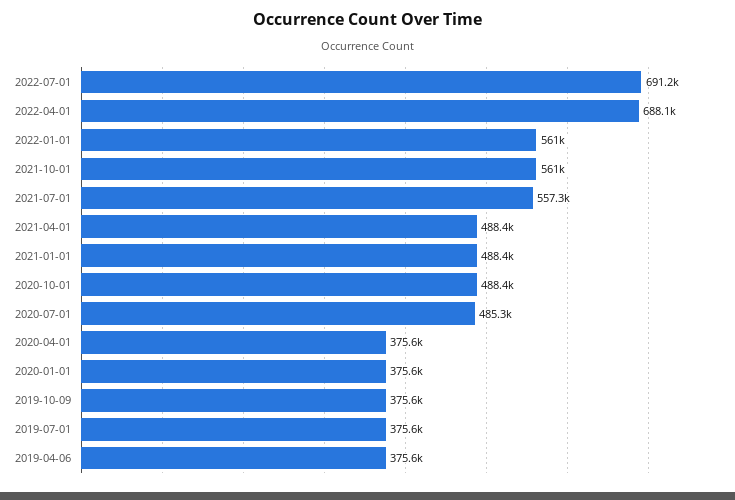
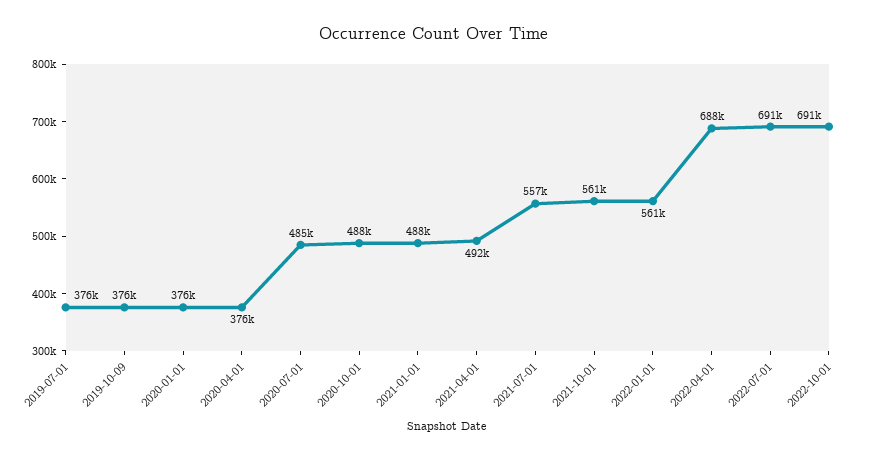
2021-04-01: 488400 -> 492000
2019-04-06: 375600 -> none
2022-10-01: none -> 691000

